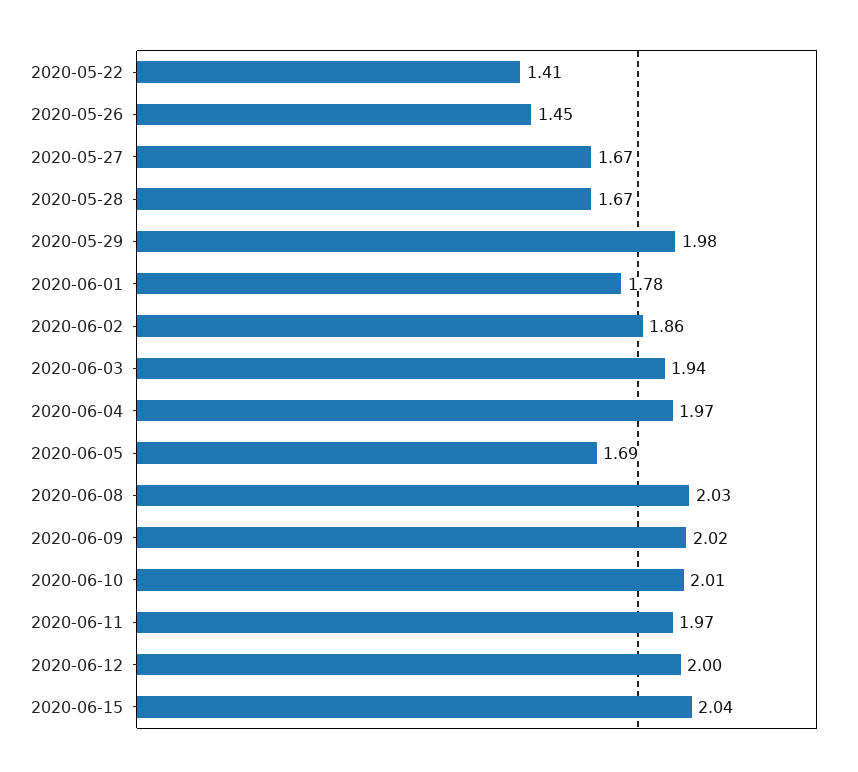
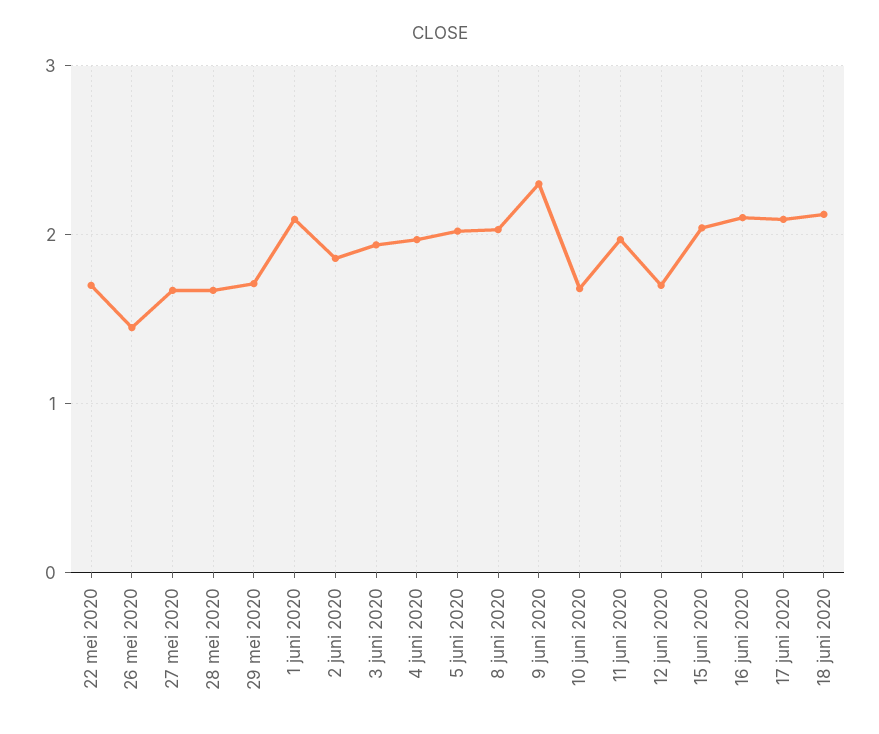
2020-05-22: 1.41 -> 1.7
2020-05-29: 1.98 -> 1.7
2020-06-01: 1.78 -> 2.1
2020-06-05: 1.69 -> 2
2020-06-09: 2.02 -> 2.3
2020-06-10: 2.01 -> 1.7
2020-06-12: 2 -> 1.7
16 juni 2020: none -> 2.1
17 juni 2020: none -> 2.1
18 juni 2020: none -> 2.1

